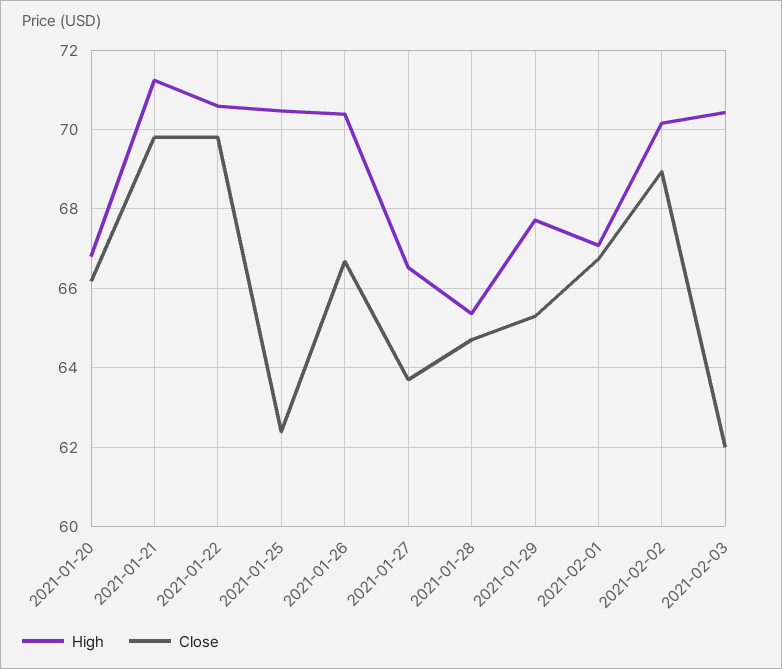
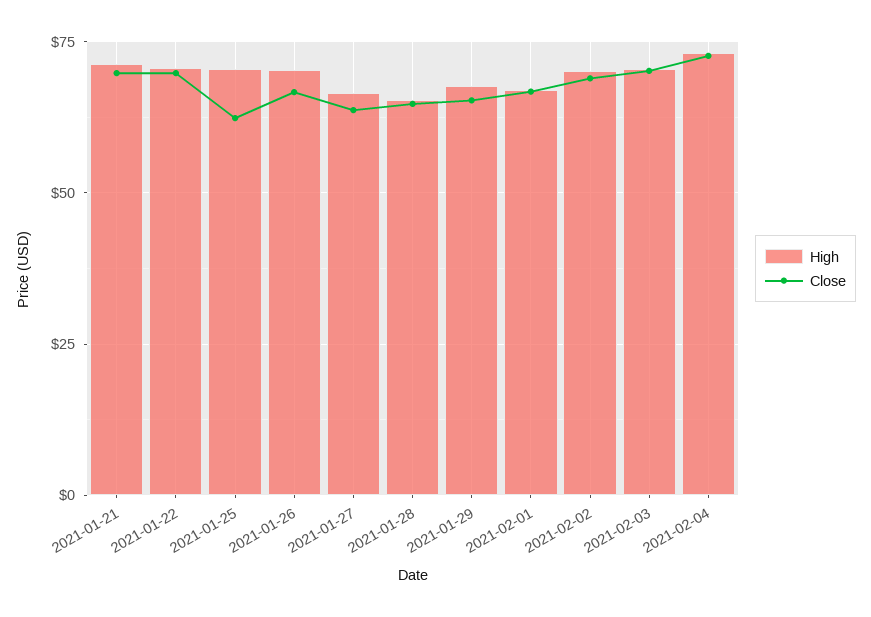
High, 2021-01-20: 66.8 -> none
Close, 2021-01-20: 66.2 -> none
Close, 2021-02-03: 62 -> 70
High, 2021-02-04: none -> 72.5
Close, 2021-02-04: none -> 72.5

